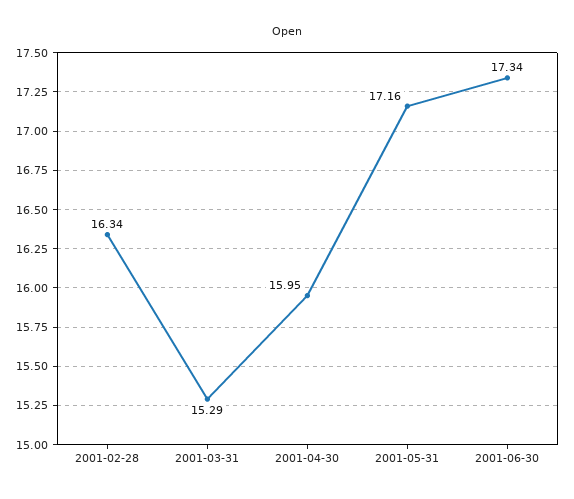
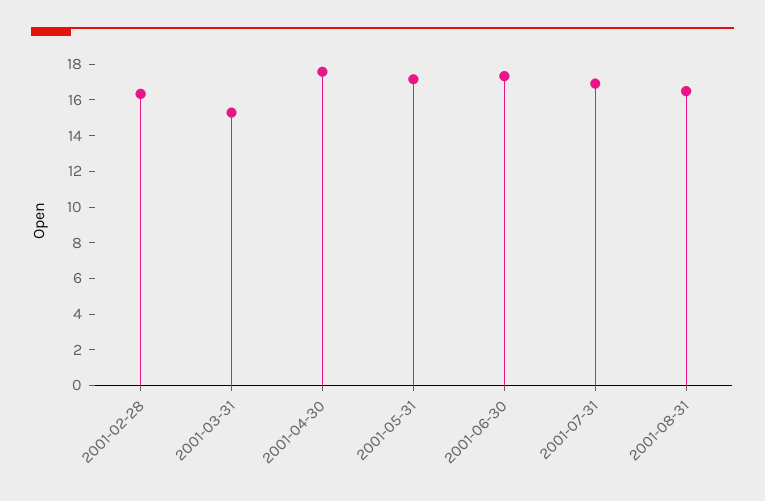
2001-04-30: 15.95 -> 17.5
2001-07-31: none -> 17
2001-08-31: none -> 16.5

